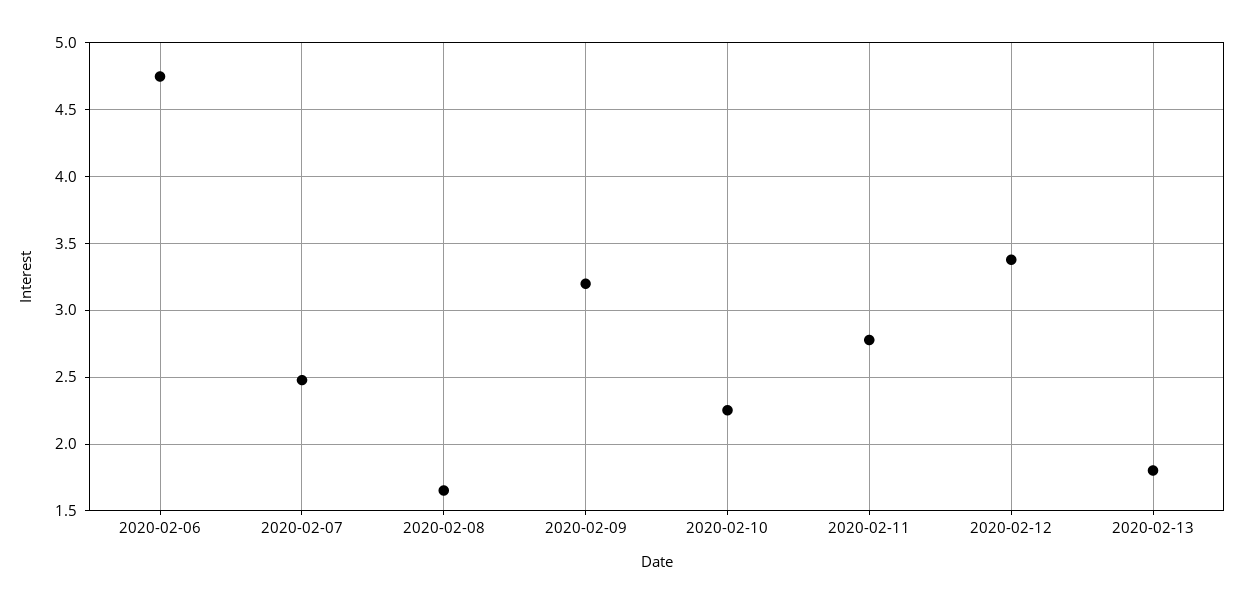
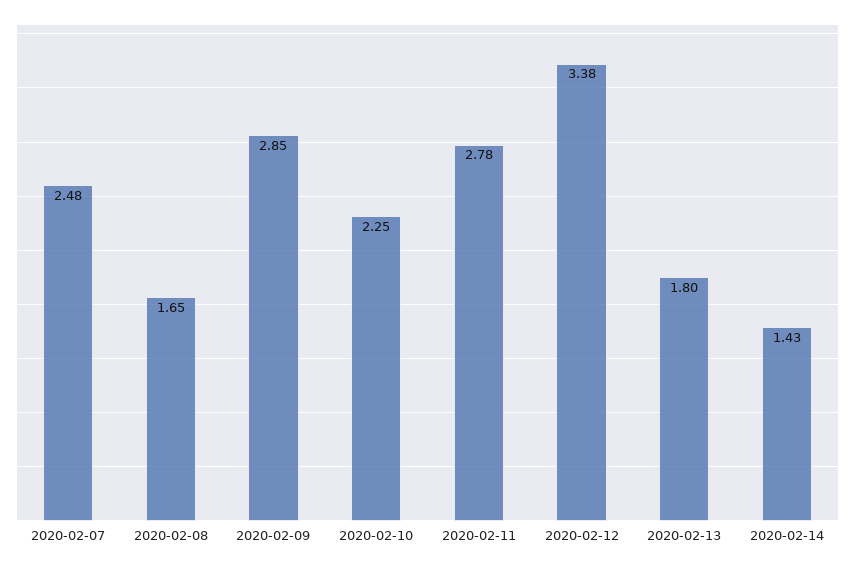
2020-02-06: 4.75 -> none
2020-02-09: 3.2 -> 2.85
2020-02-14: none -> 1.43

